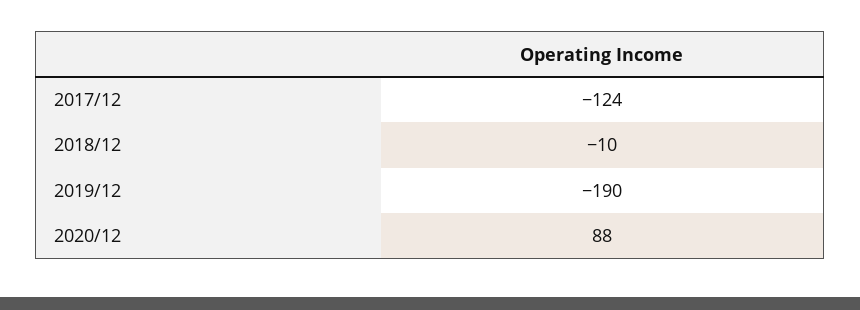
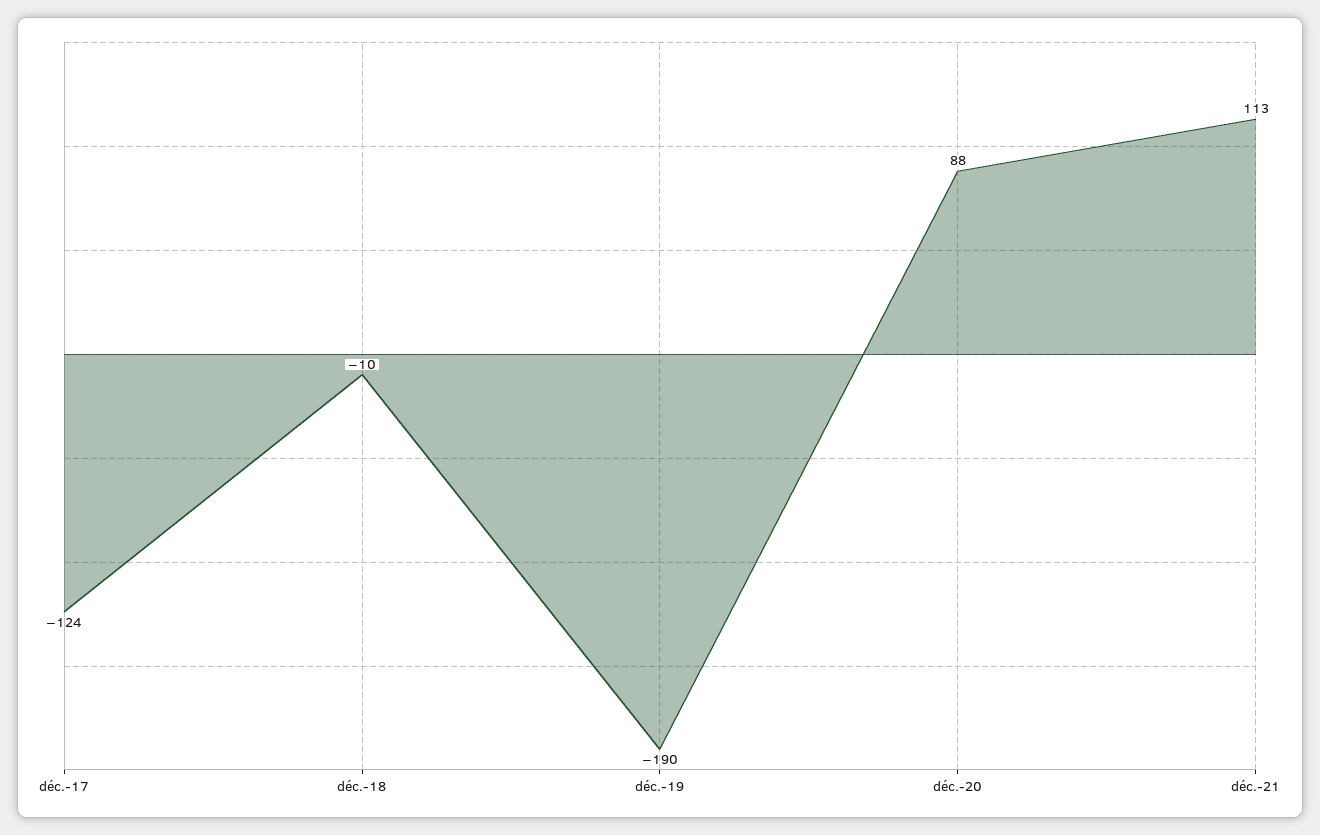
déc.-21: none -> 113

